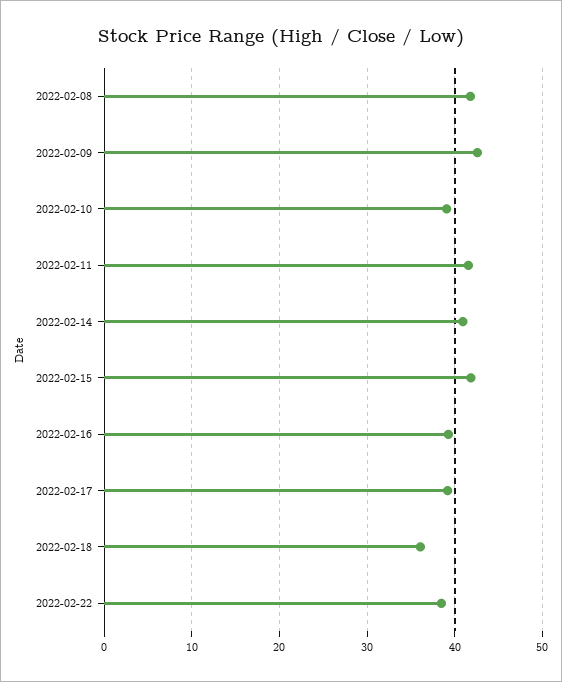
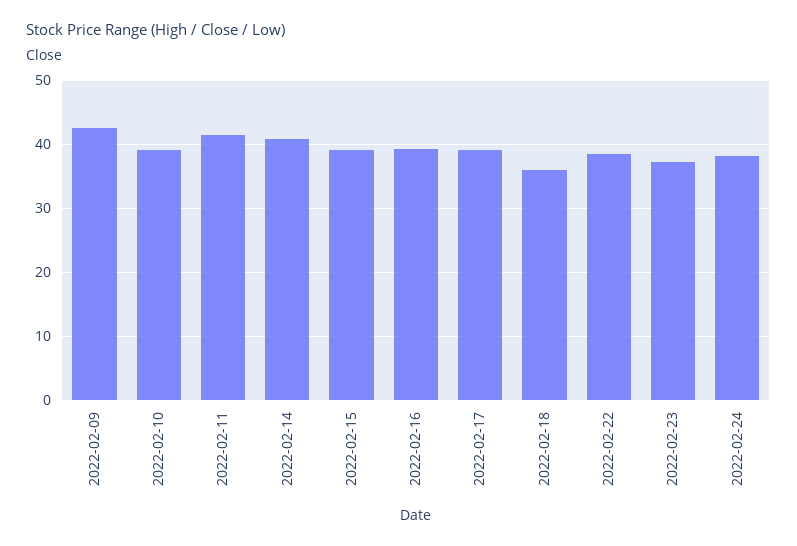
2022-02-08: 42 -> none
2022-02-15: 42 -> 39
2022-02-23: none -> 37
2022-02-24: none -> 38

